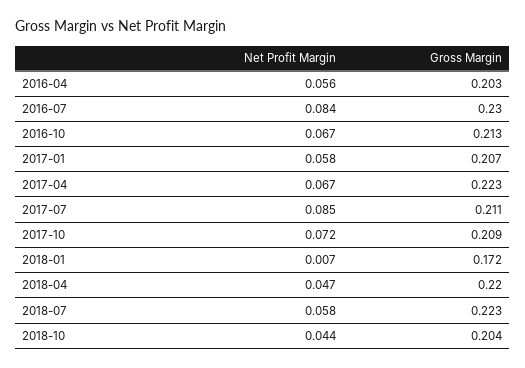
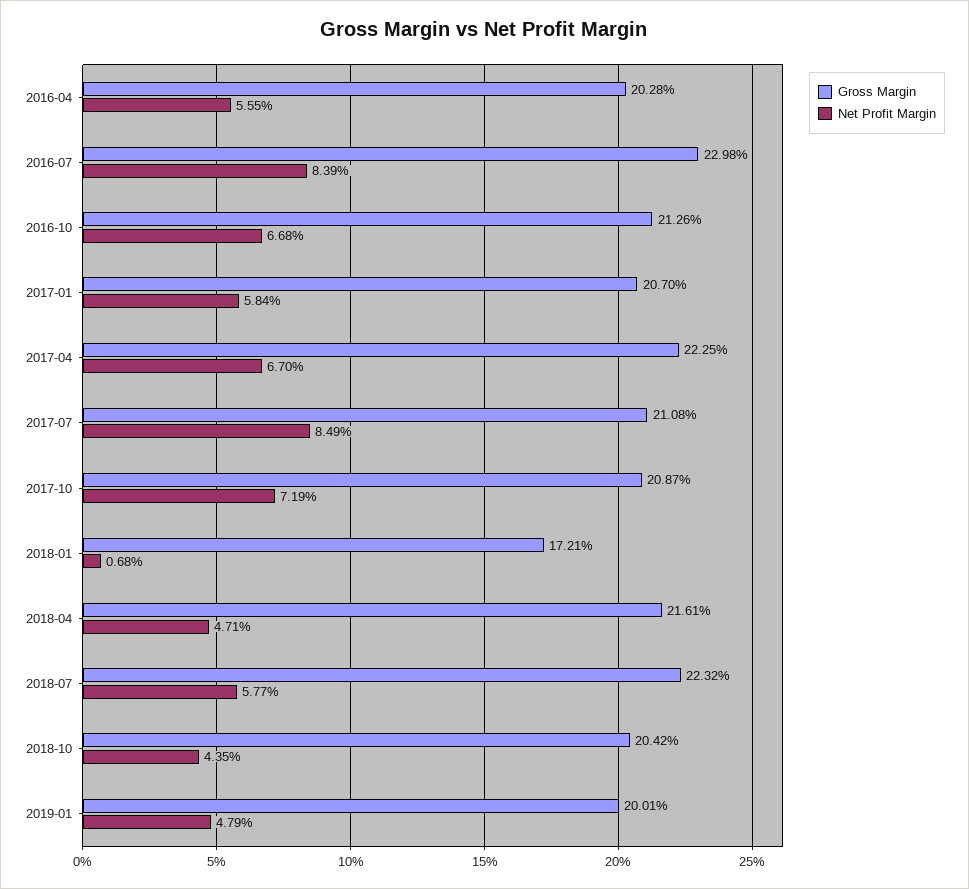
Gross Margin, 2018-04: 0.22 -> 0.2161
Gross Margin, 2019-01: none -> 0.2001
Net Profit Margin, 2019-01: none -> 0.0479

